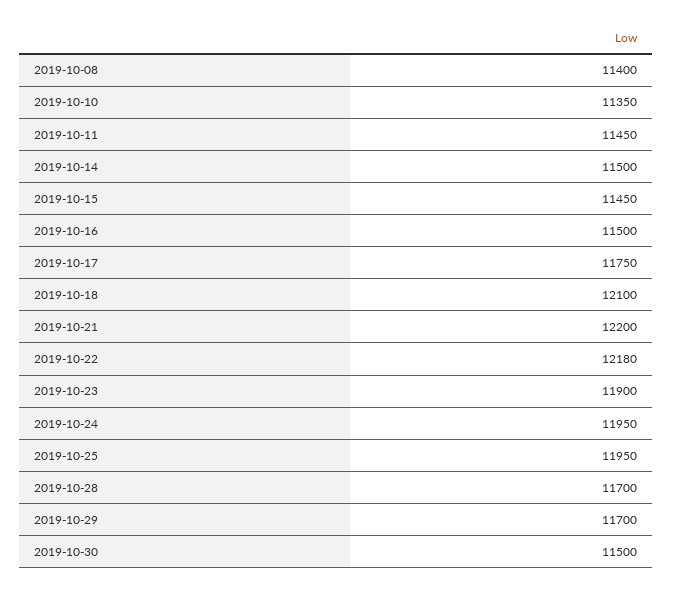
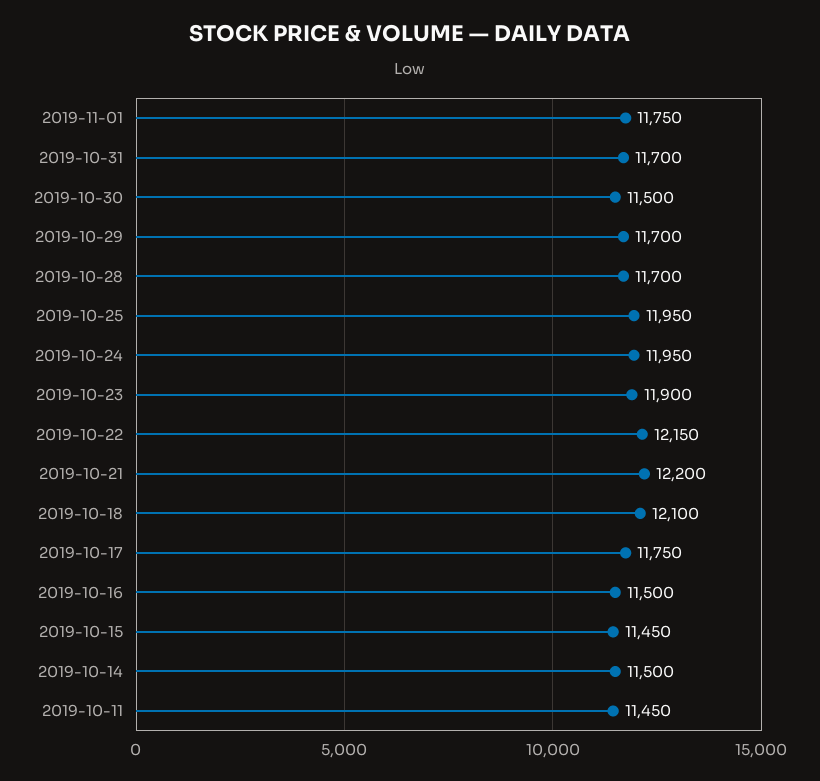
2019-10-08: 11400 -> none
2019-10-10: 11350 -> none
2019-10-22: 12180 -> 12150
2019-11-01: none -> 11750
2019-10-31: none -> 11700

